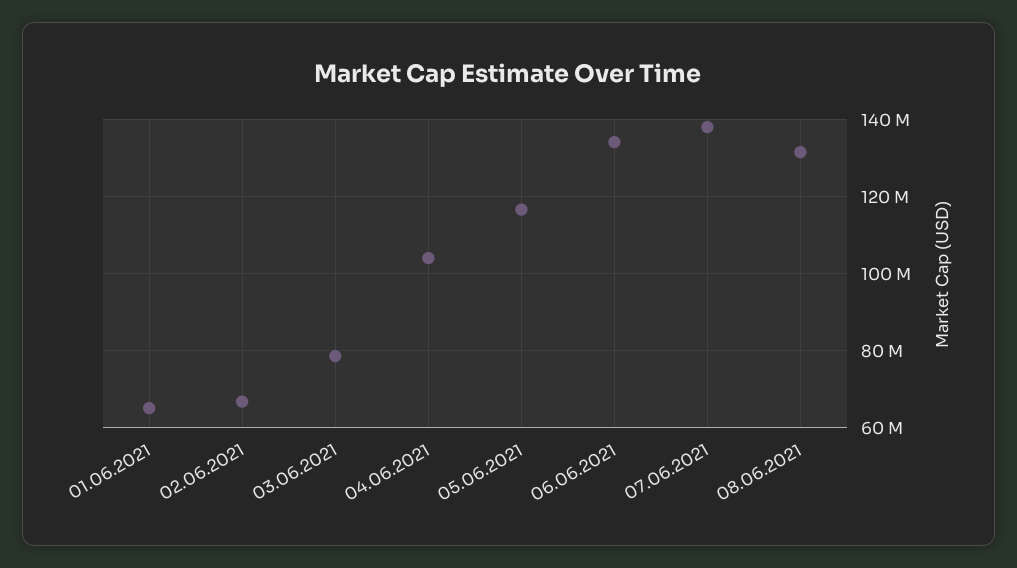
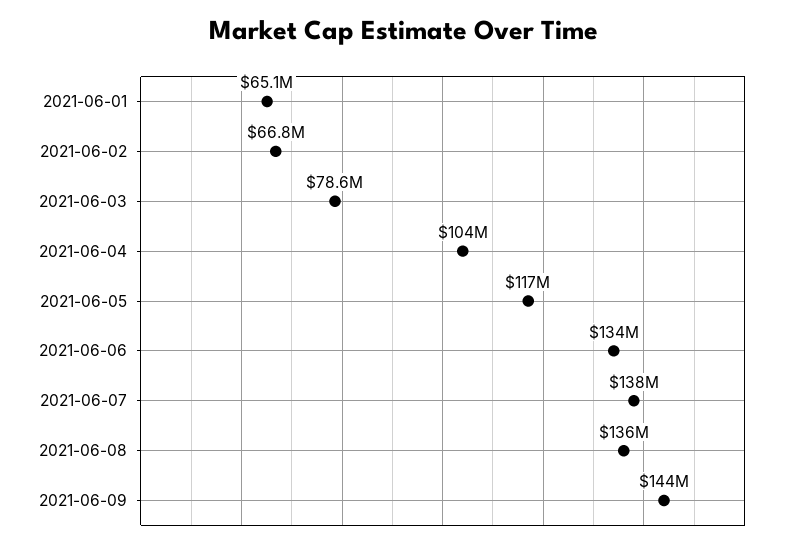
08.06.2021: 132000000 -> 136000000
2021-06-09: none -> 144000000

